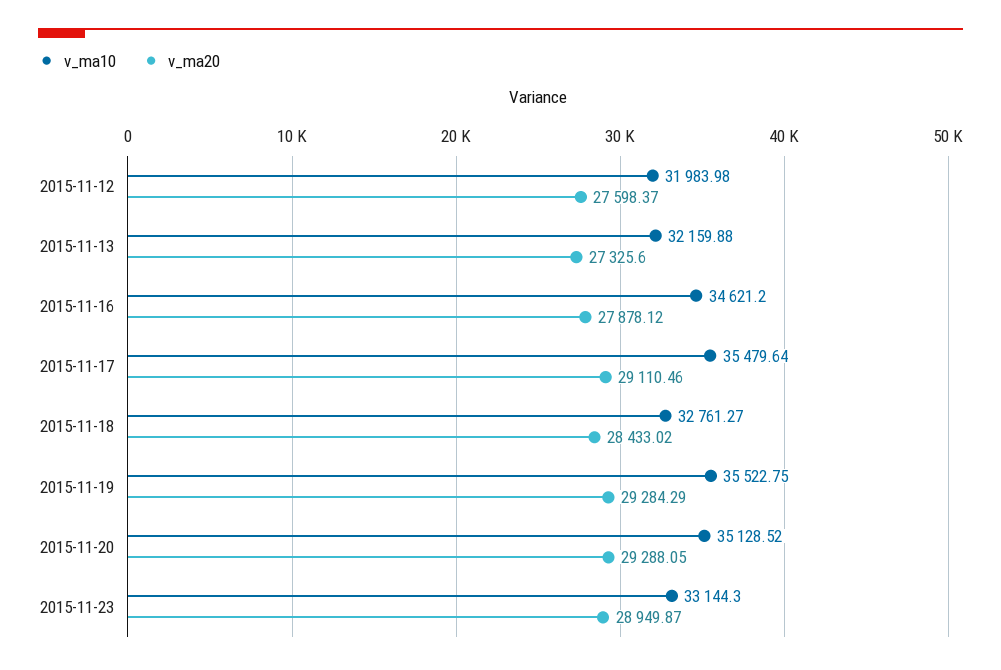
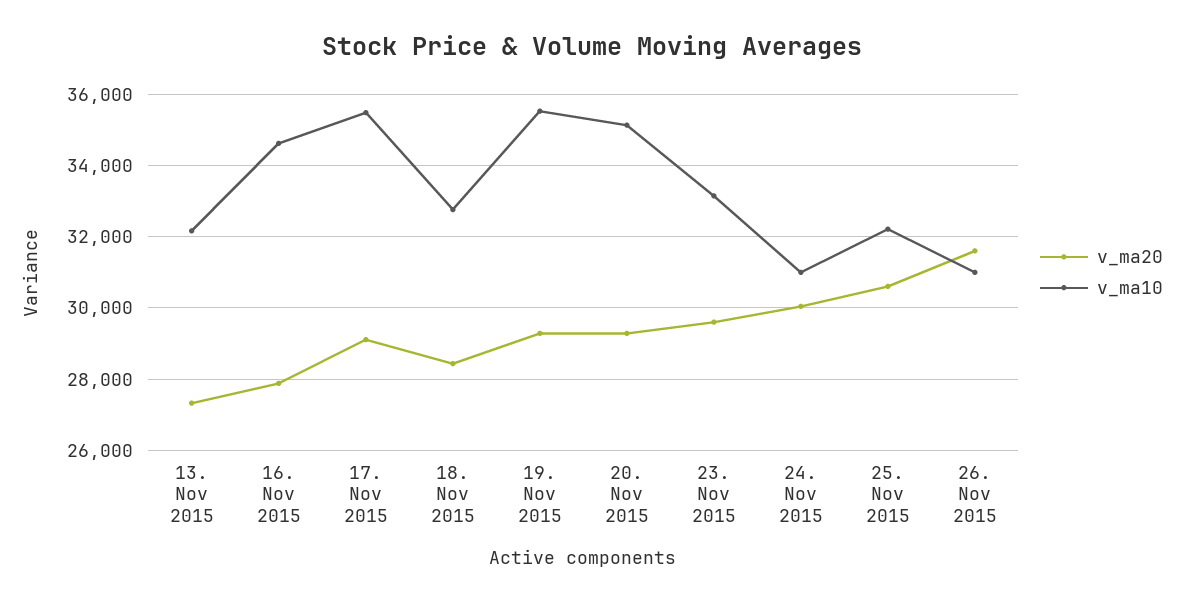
v_ma10, 2015-11-12: 31983.98 -> none
v_ma20, 2015-11-12: 27598.37 -> none
v_ma20, 2015-11-23: 28949.87 -> 29600
v_ma20, 24. Nov 2015: none -> 30000
v_ma10, 24. Nov 2015: none -> 31000
v_ma20, 25. Nov 2015: none -> 30600
v_ma10, 25. Nov 2015: none -> 32200
v_ma20, 26. Nov 2015: none -> 31600
v_ma10, 26. Nov 2015: none -> 31000

